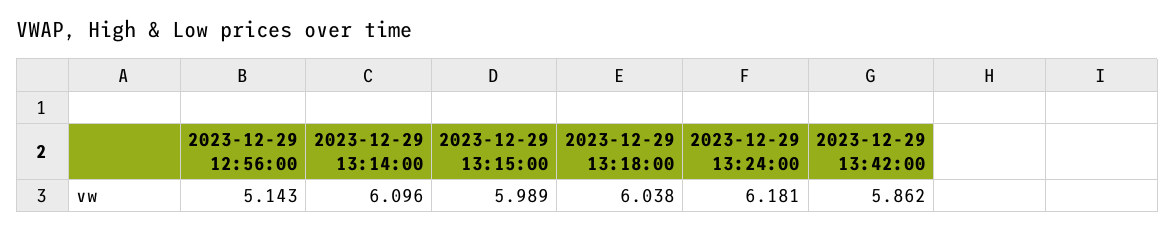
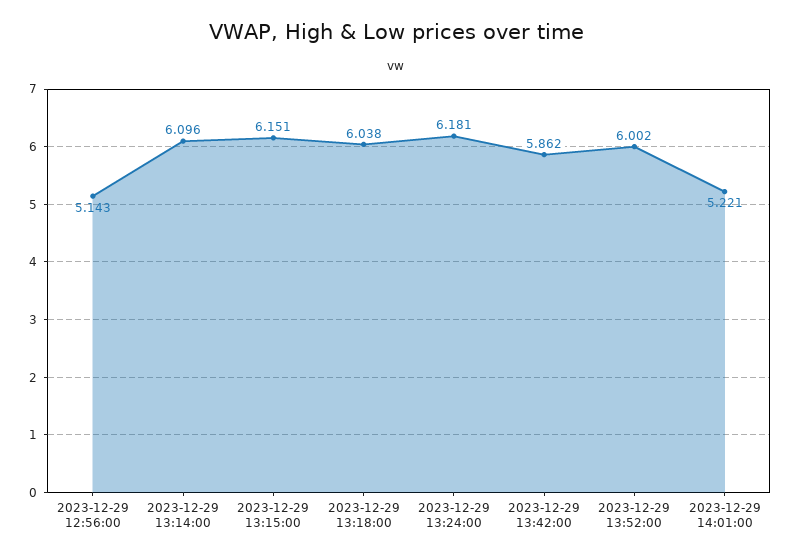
2023-12-29 13:15:00: 5.989 -> 6.151
2023-12-29 13:52:00: none -> 6.002
2023-12-29 14:01:00: none -> 5.221

